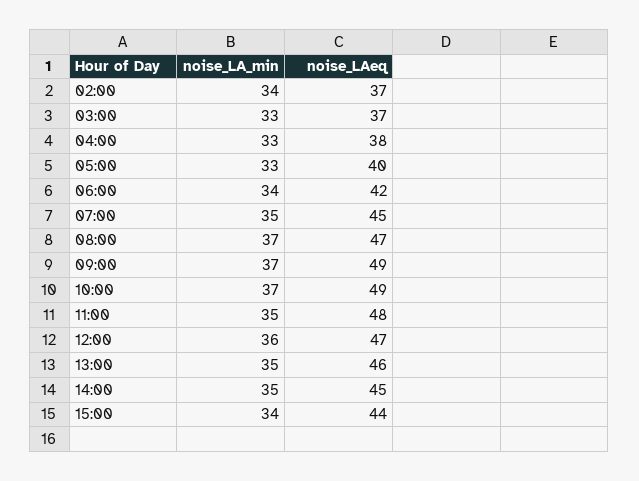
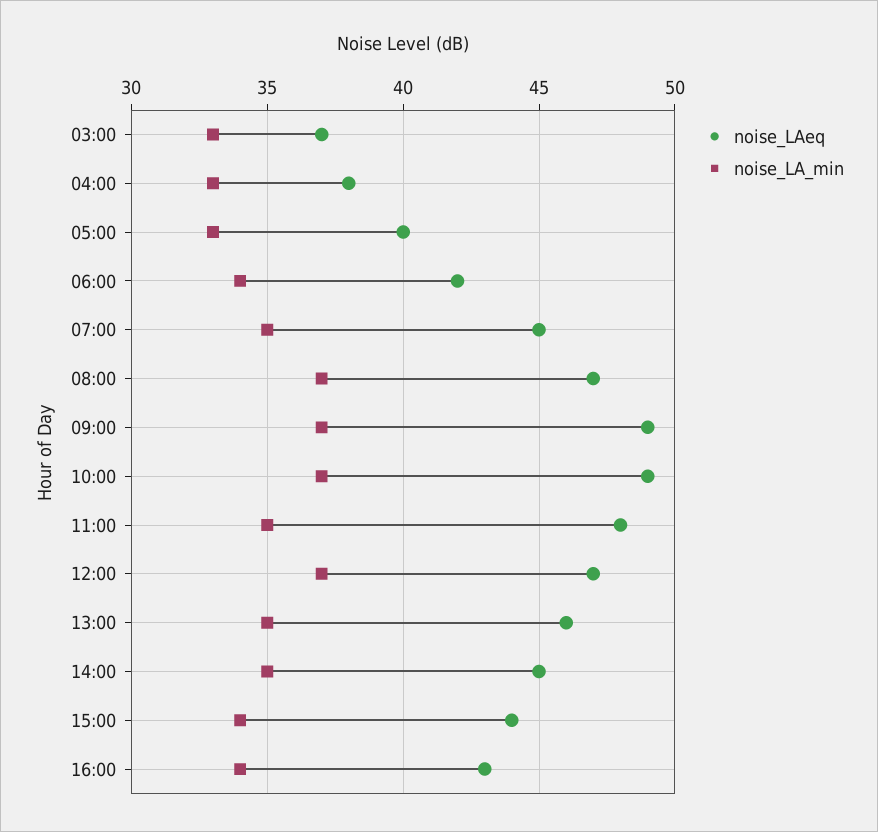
noise_LA_min, 02:00: 34 -> none
noise_LAeq, 02:00: 37 -> none
noise_LA_min, 12:00: 36 -> 37
noise_LAeq, 16:00: none -> 43
noise_LA_min, 16:00: none -> 34

